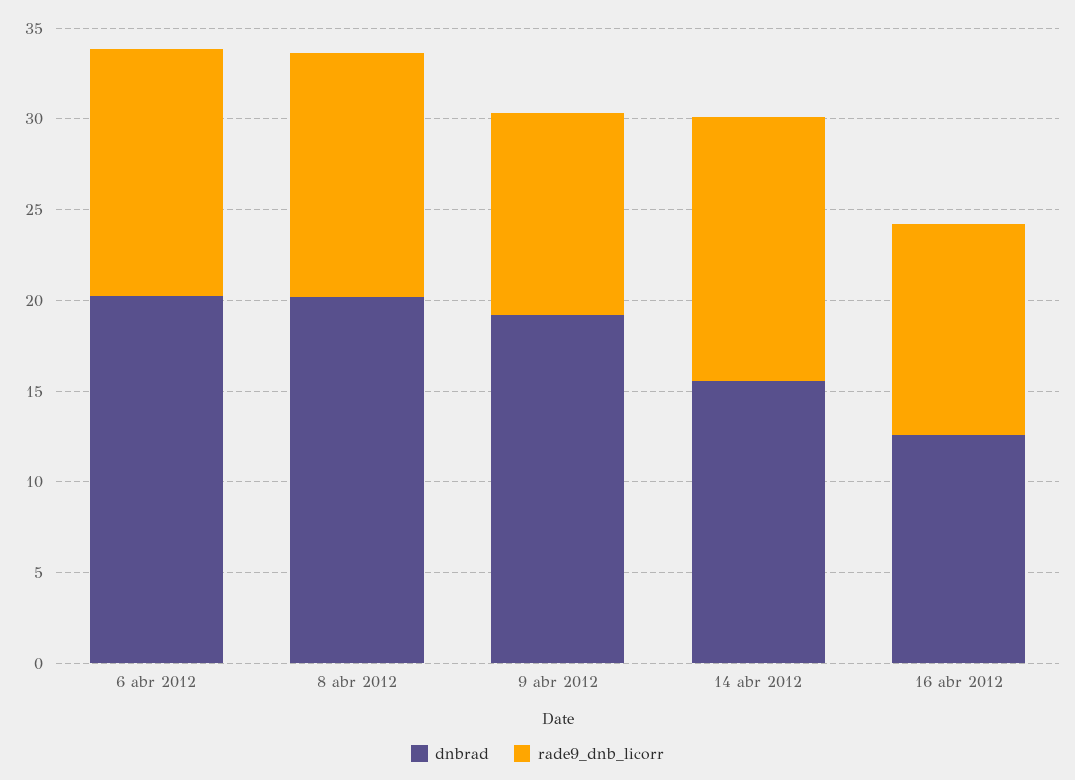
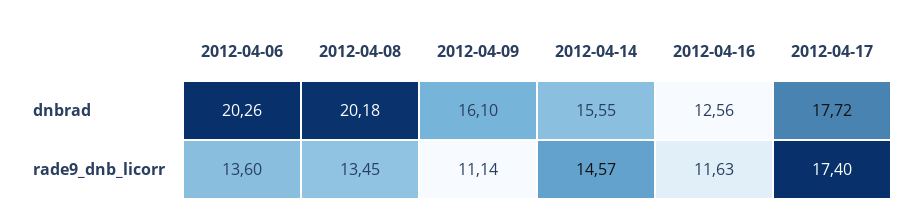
dnbrad, 9 abr 2012: 19 -> 16.1
dnbrad, 2012-04-17: none -> 17.72
rade9_dnb_licorr, 2012-04-17: none -> 17.4

